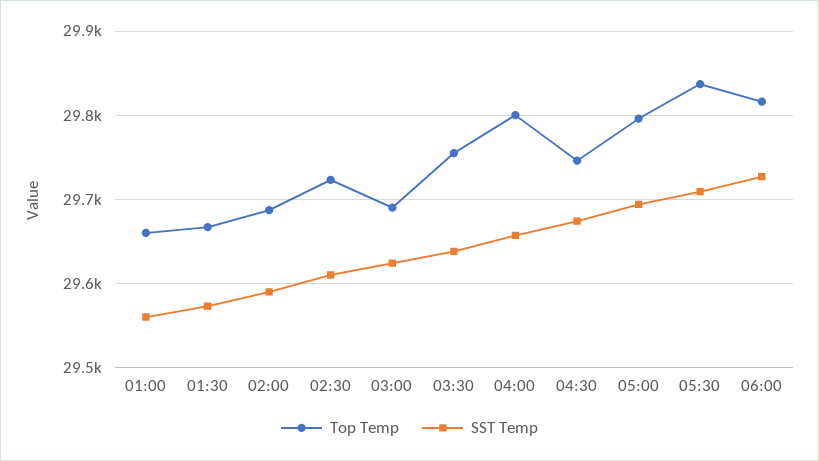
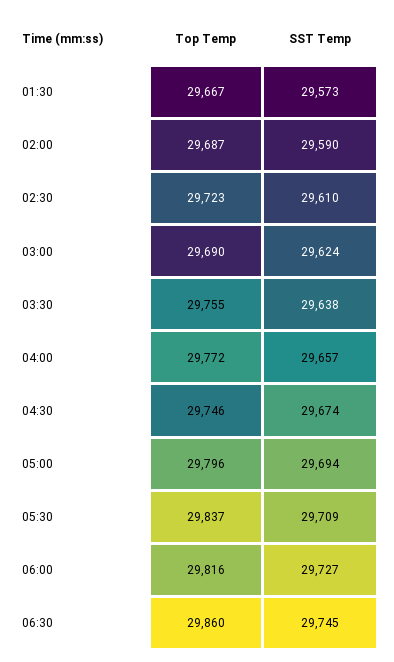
Top Temp, 01:00: 29660 -> none
SST Temp, 01:00: 29560 -> none
Top Temp, 04:00: 29800 -> 29772
Top Temp, 06:30: none -> 29860
SST Temp, 06:30: none -> 29745

